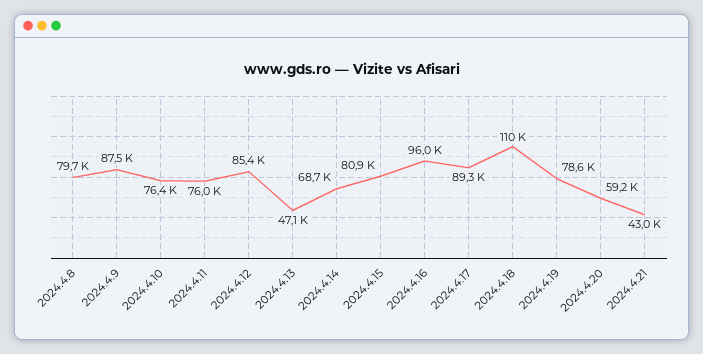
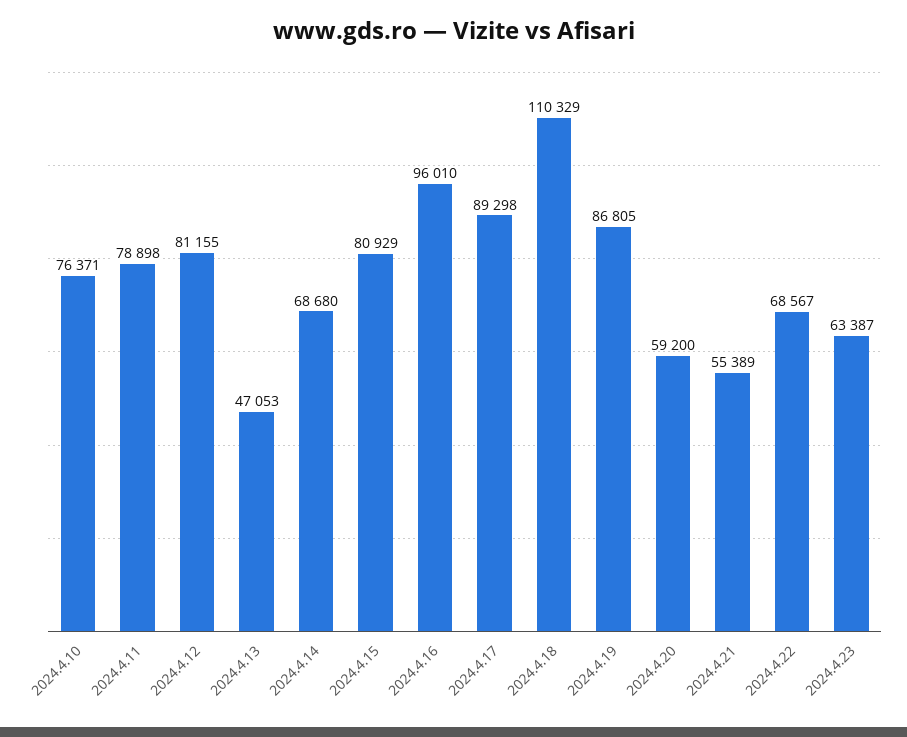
2024.4.8: 79700 -> none
2024.4.9: 87500 -> none
2024.4.11: 76000 -> 78898
2024.4.12: 85400 -> 81155
2024.4.19: 78600 -> 86805
2024.4.21: 43000 -> 55389
2024.4.22: none -> 68567
2024.4.23: none -> 63387

